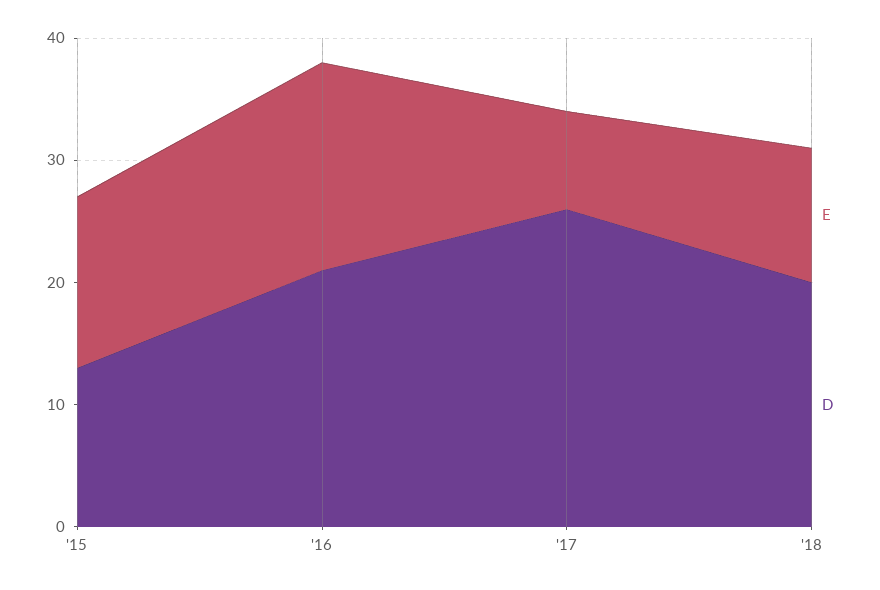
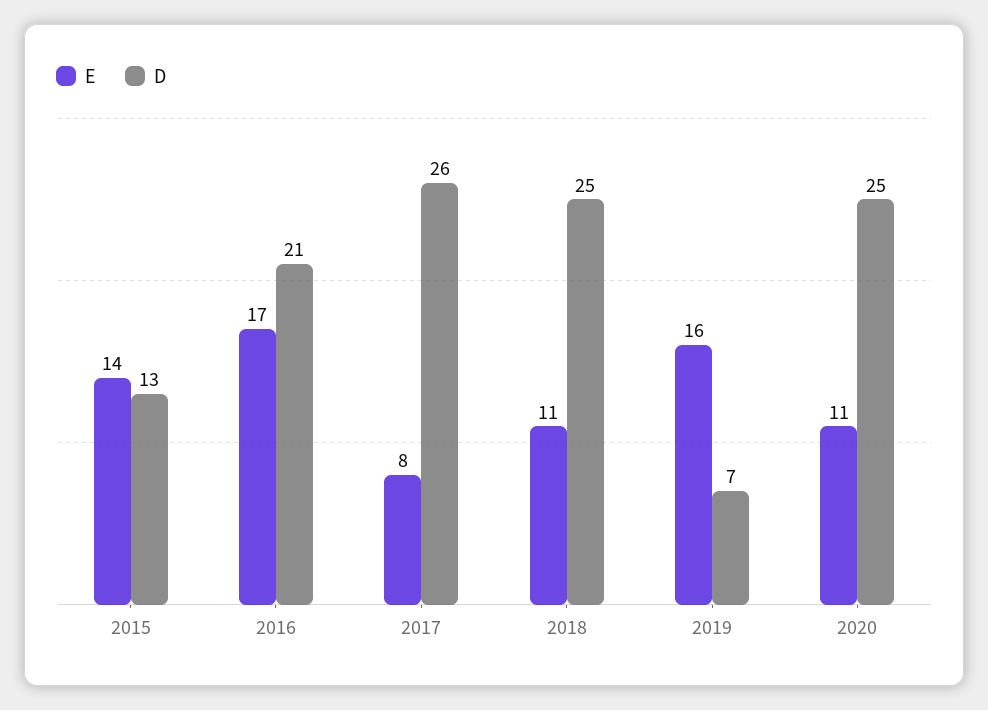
D, '18: 20 -> 25
E, 2019: none -> 16
D, 2019: none -> 7
E, 2020: none -> 11
D, 2020: none -> 25

